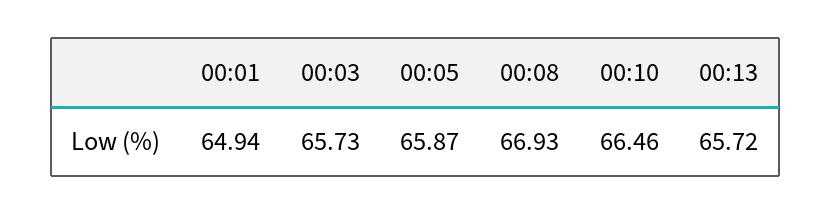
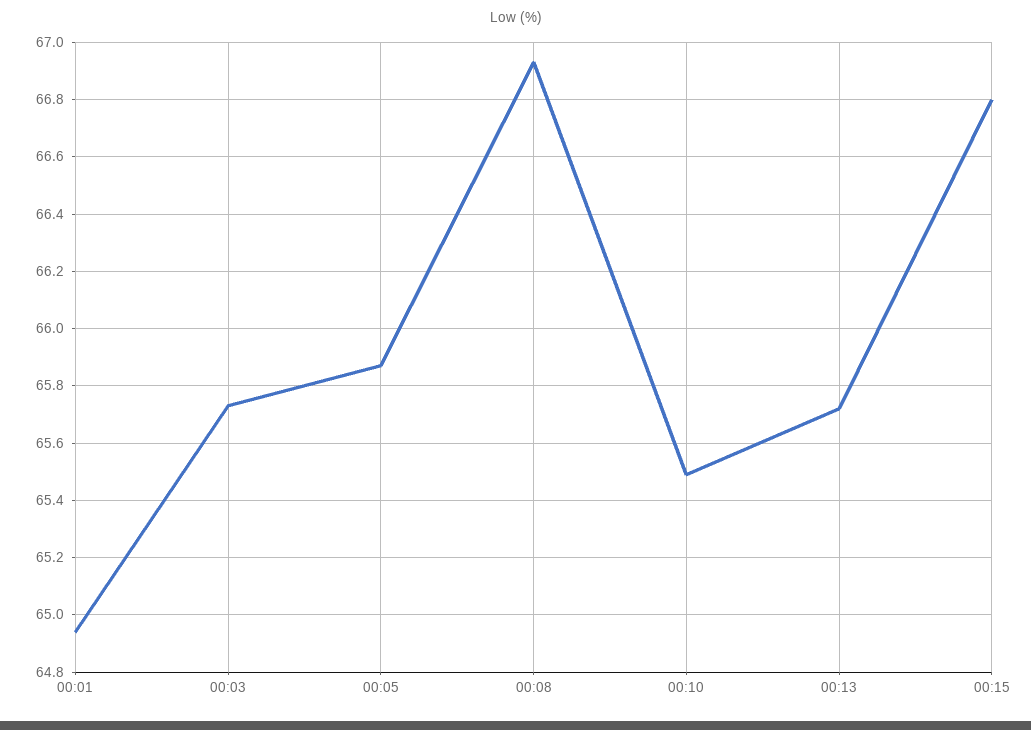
00:10: 66.46 -> 65.5
00:15: none -> 66.8

